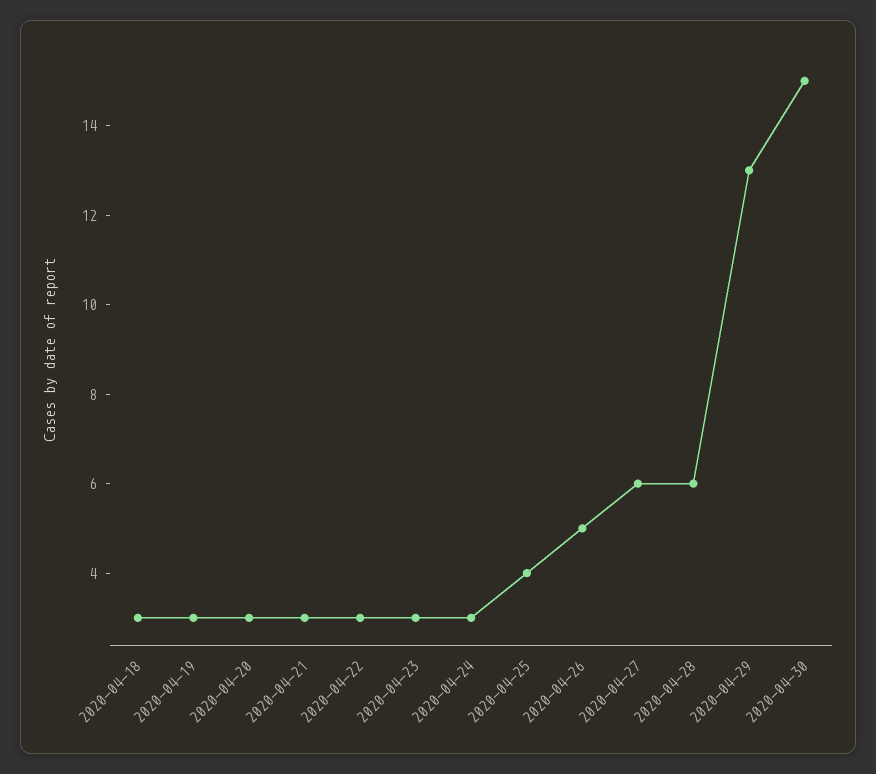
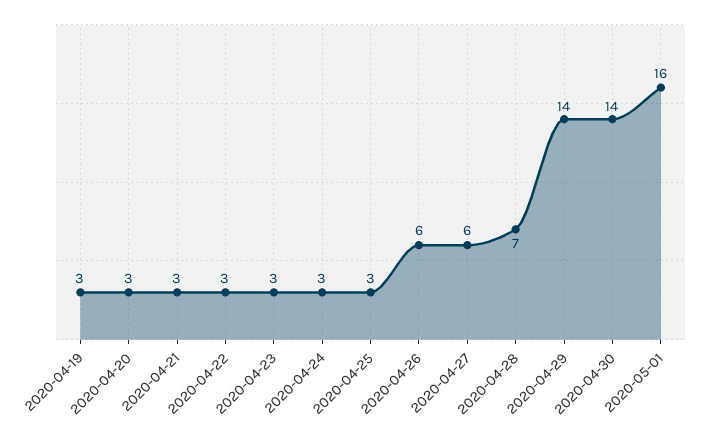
2020-04-18: 3 -> none
2020-04-25: 4 -> 3
2020-04-26: 5 -> 6
2020-04-28: 6 -> 7
2020-04-29: 13 -> 14
2020-04-30: 15 -> 14
2020-05-01: none -> 16

